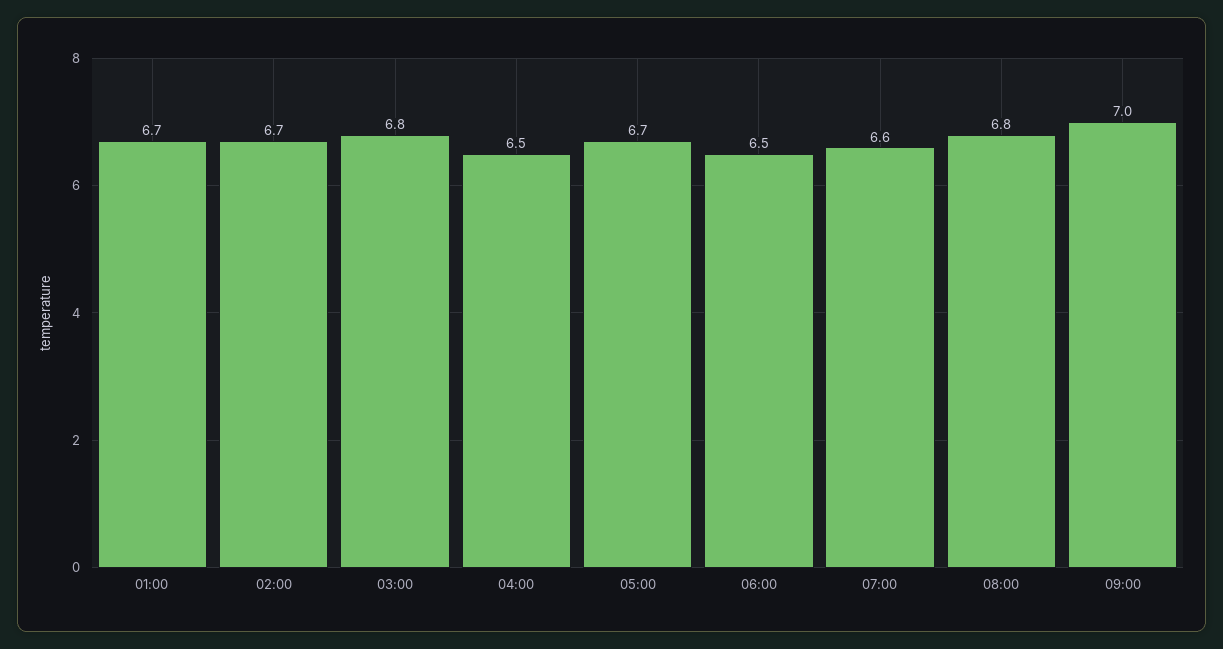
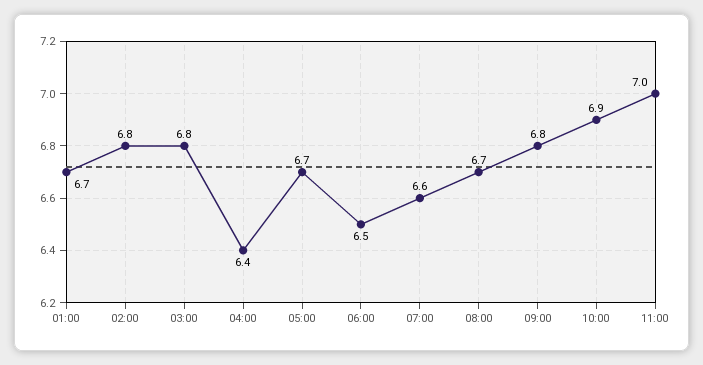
02:00: 6.7 -> 6.8
04:00: 6.5 -> 6.4
08:00: 6.8 -> 6.7
09:00: 7 -> 6.8
10:00: none -> 6.9
11:00: none -> 7

